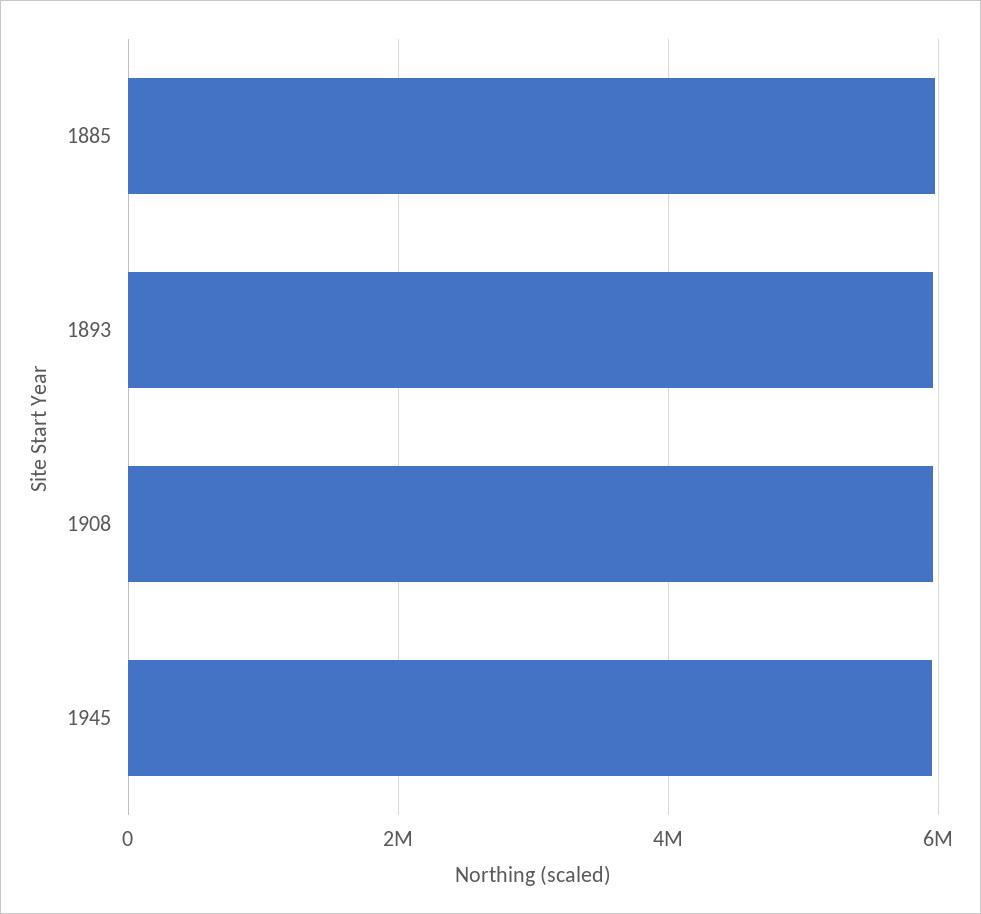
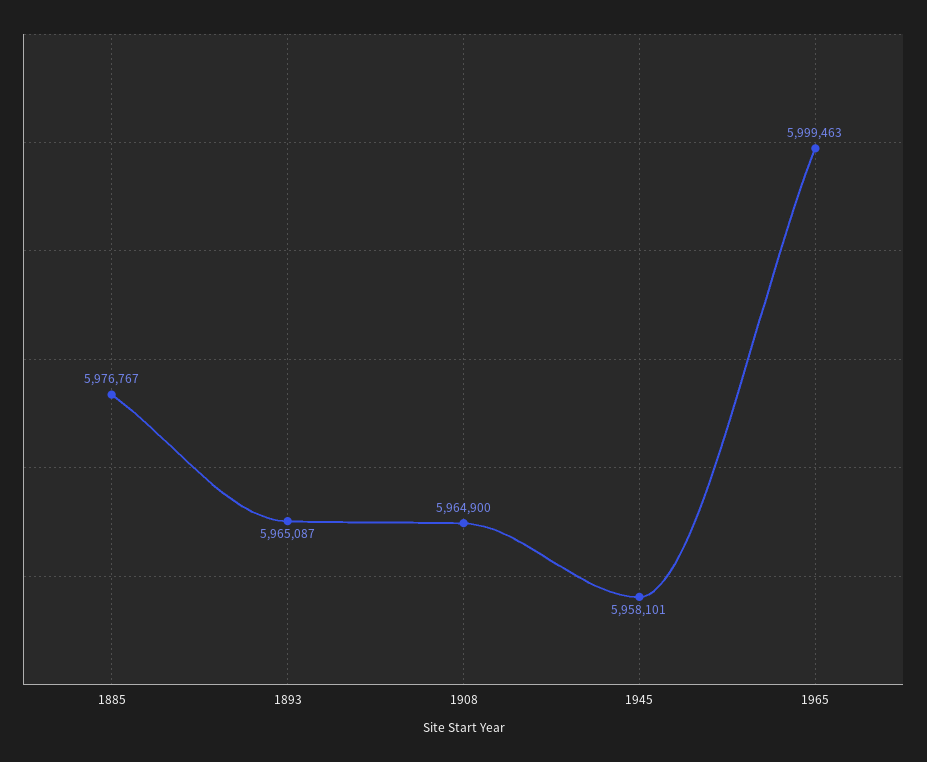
1965: none -> 5999463

